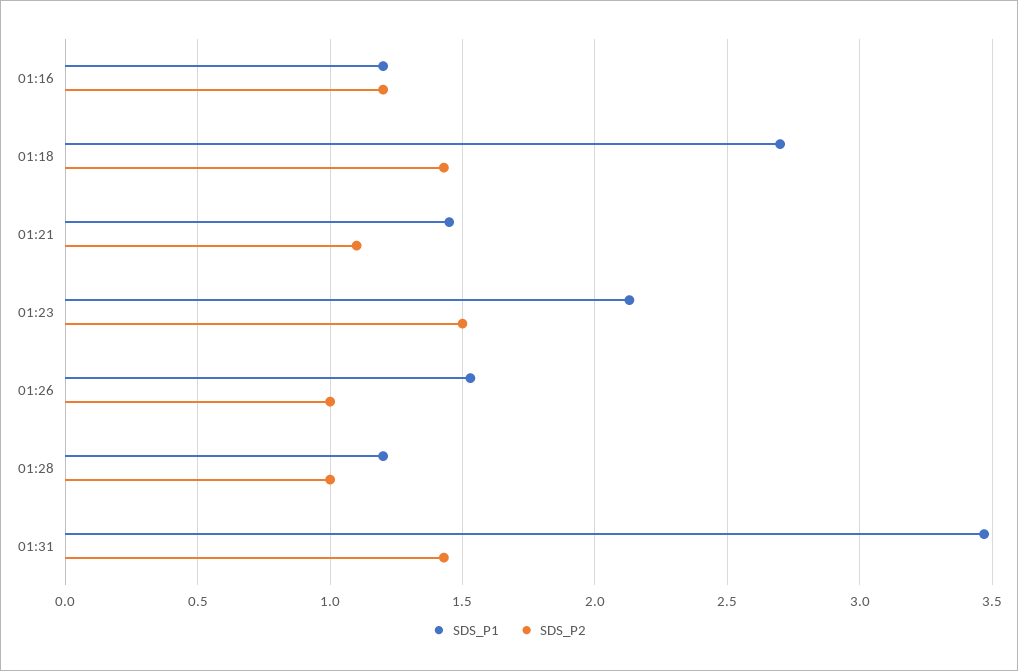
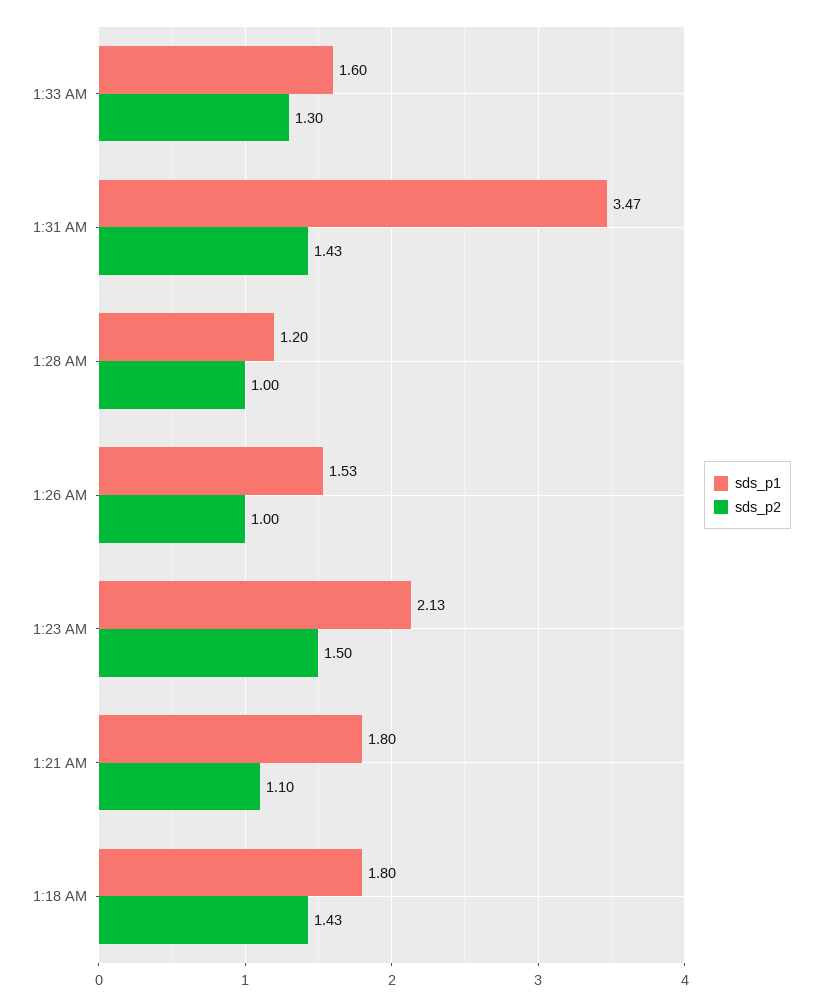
SDS_P1, 01:16: 1.2 -> none
SDS_P2, 01:16: 1.2 -> none
SDS_P1, 01:18: 2.7 -> 1.8
SDS_P1, 01:21: 1.45 -> 1.8
SDS_P1, 1:33 AM: none -> 1.6
SDS_P2, 1:33 AM: none -> 1.3

